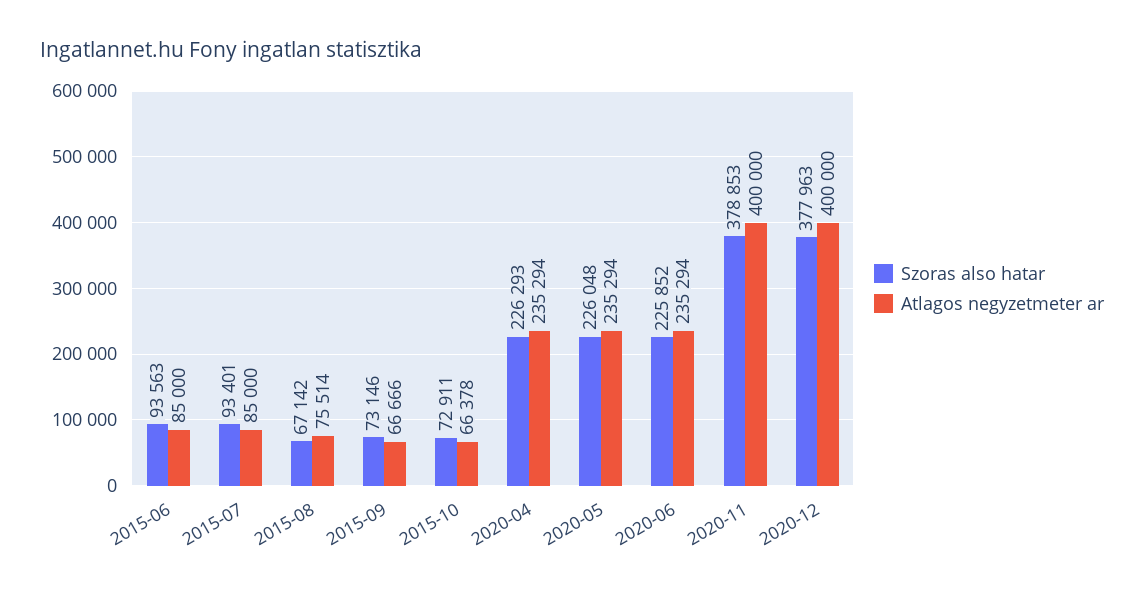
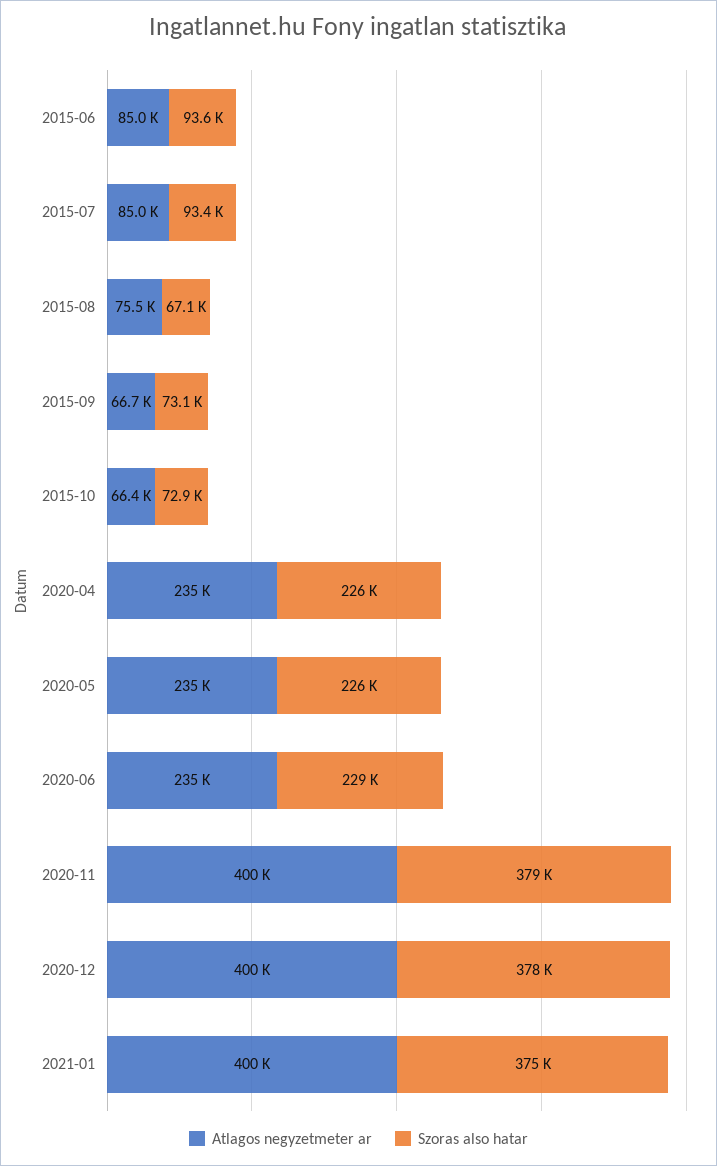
Szoras also hatar, 2020-06: 225852 -> 229000
Atlagos negyzetmeter ar, 2021-01: none -> 400000
Szoras also hatar, 2021-01: none -> 375000

